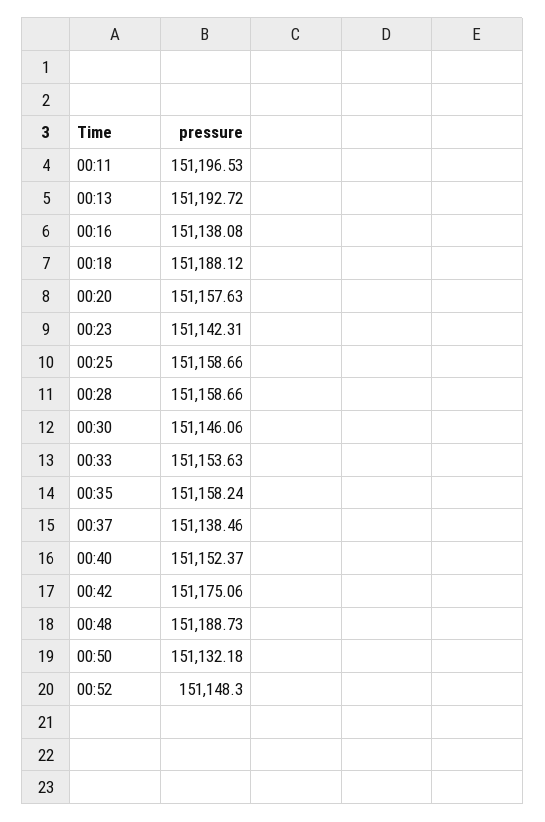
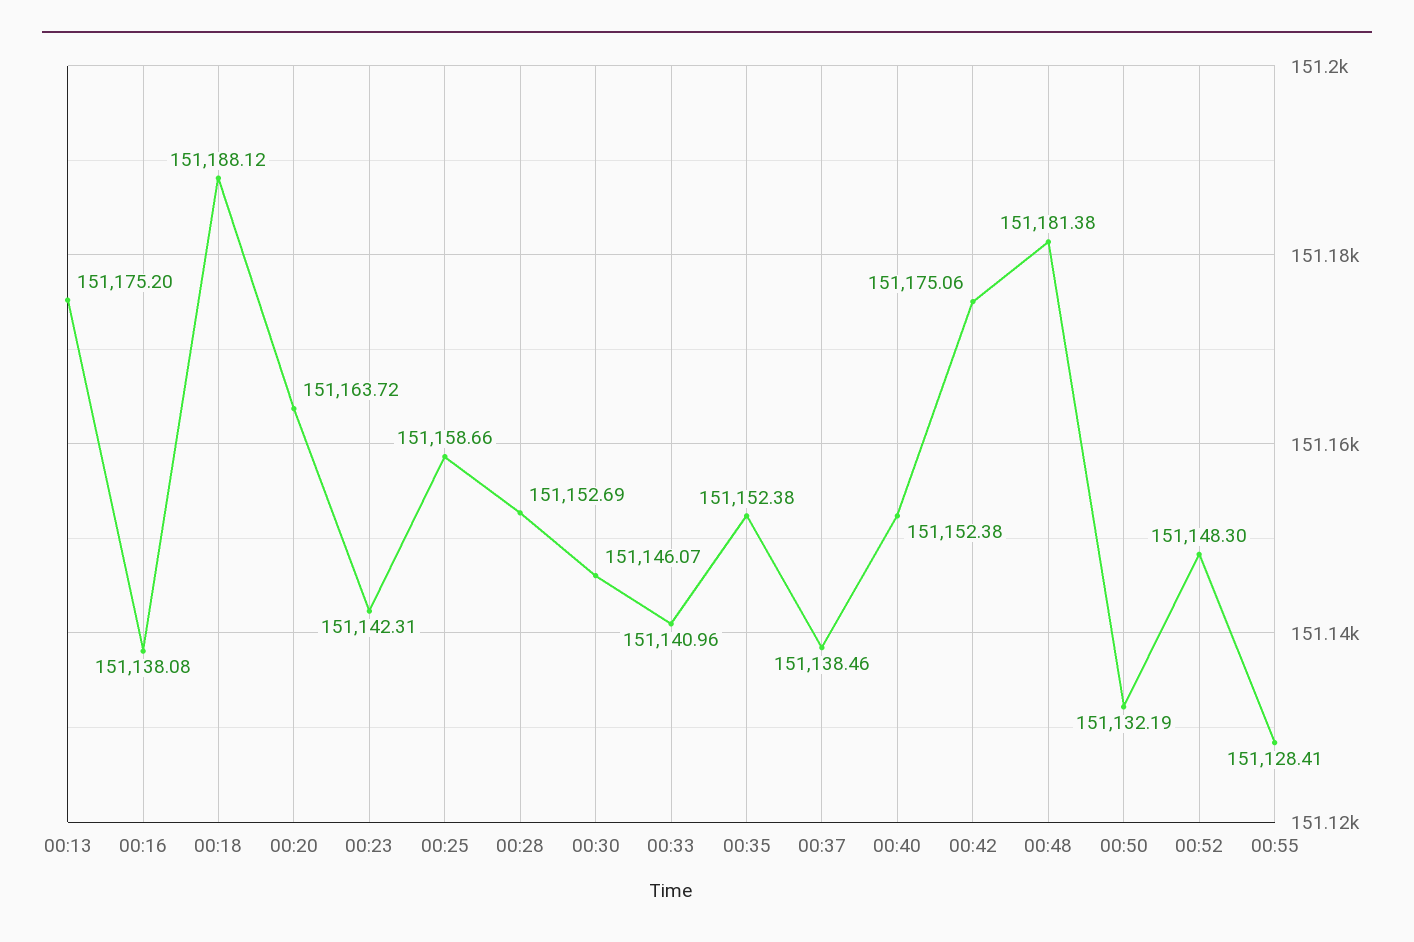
00:11: 151196.53 -> none
00:13: 151192.72 -> 151175.2
00:20: 151157.63 -> 151163.72
00:28: 151158.66 -> 151152.69
00:30: 151146.06 -> 151146.07
00:33: 151153.63 -> 151140.96
00:35: 151158.24 -> 151152.38
00:40: 151152.37 -> 151152.38
00:48: 151188.73 -> 151181.38
00:50: 151132.18 -> 151132.19
00:55: none -> 151128.41

